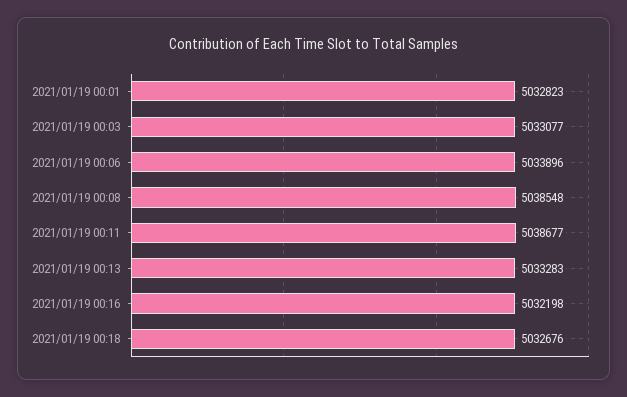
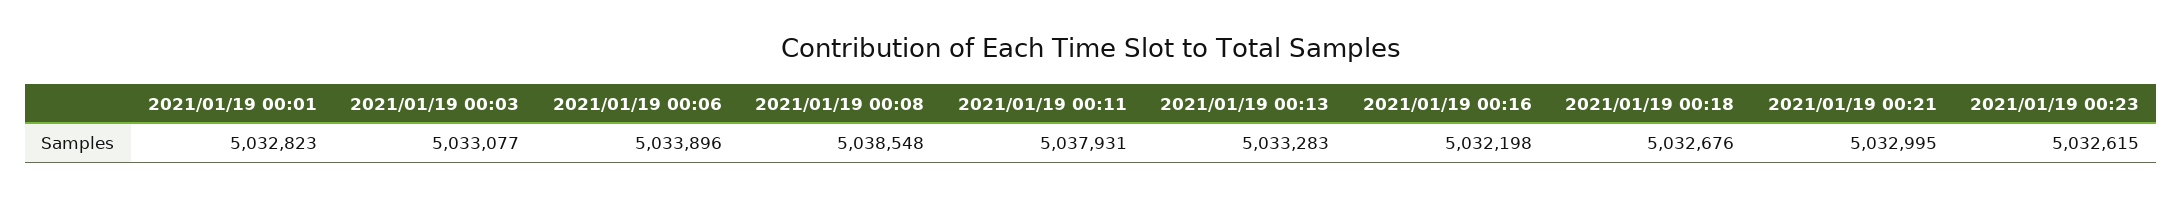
2021/01/19 00:11: 5038677 -> 5037931
2021/01/19 00:21: none -> 5032995
2021/01/19 00:23: none -> 5032615

